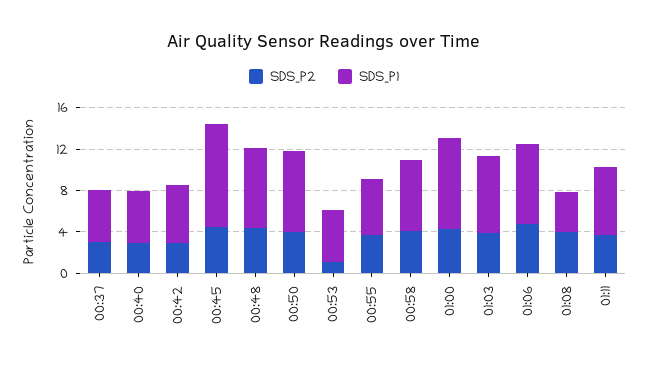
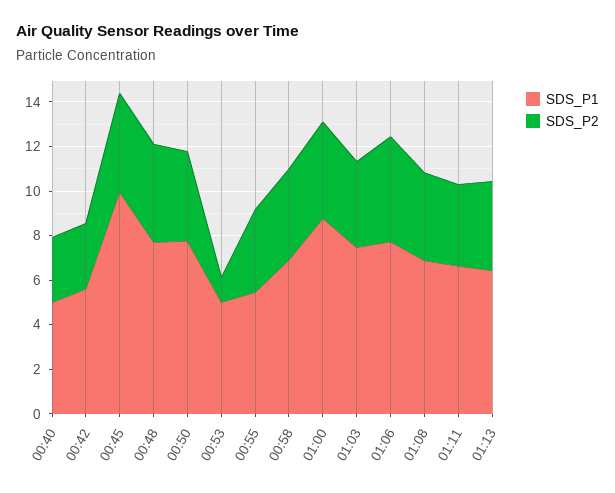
SDS_P2, 00:37: 3 -> none
SDS_P1, 00:37: 5 -> none
SDS_P1, 01:08: 4 -> 7
SDS_P1, 01:13: none -> 6.5
SDS_P2, 01:13: none -> 4

